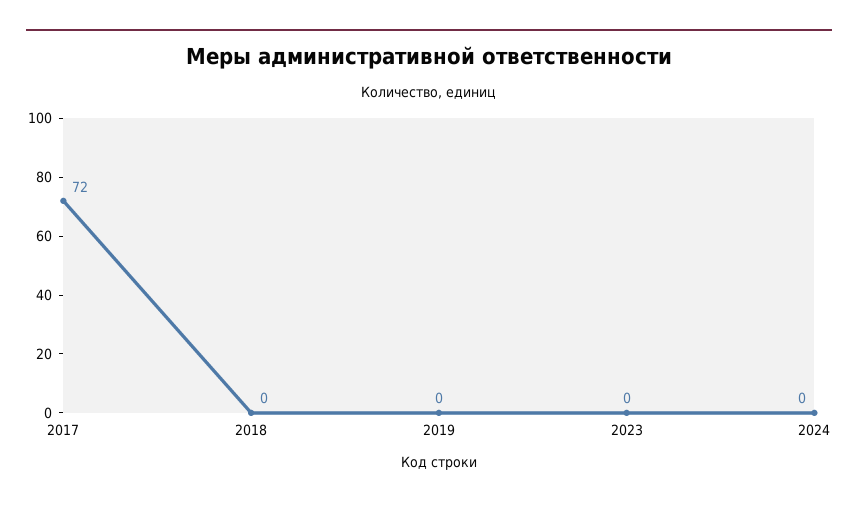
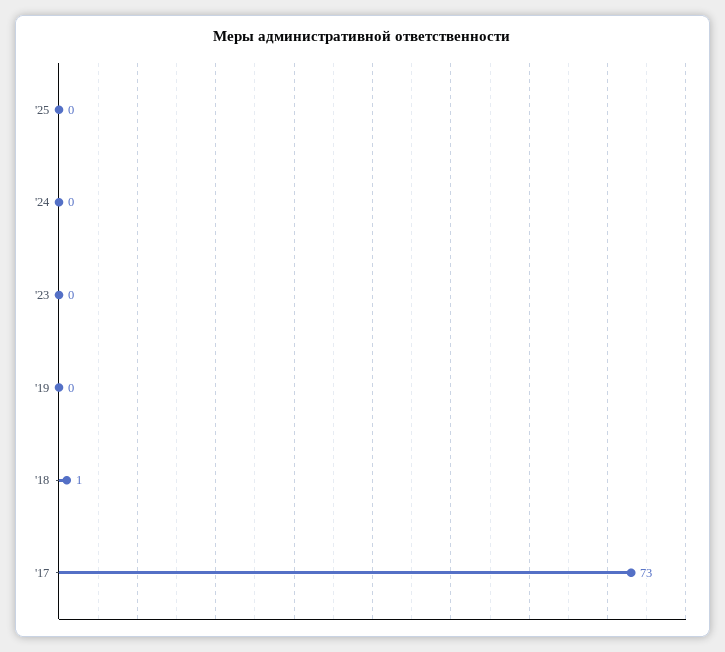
2017: 72 -> 73
2018: 0 -> 1
'25: none -> 0

